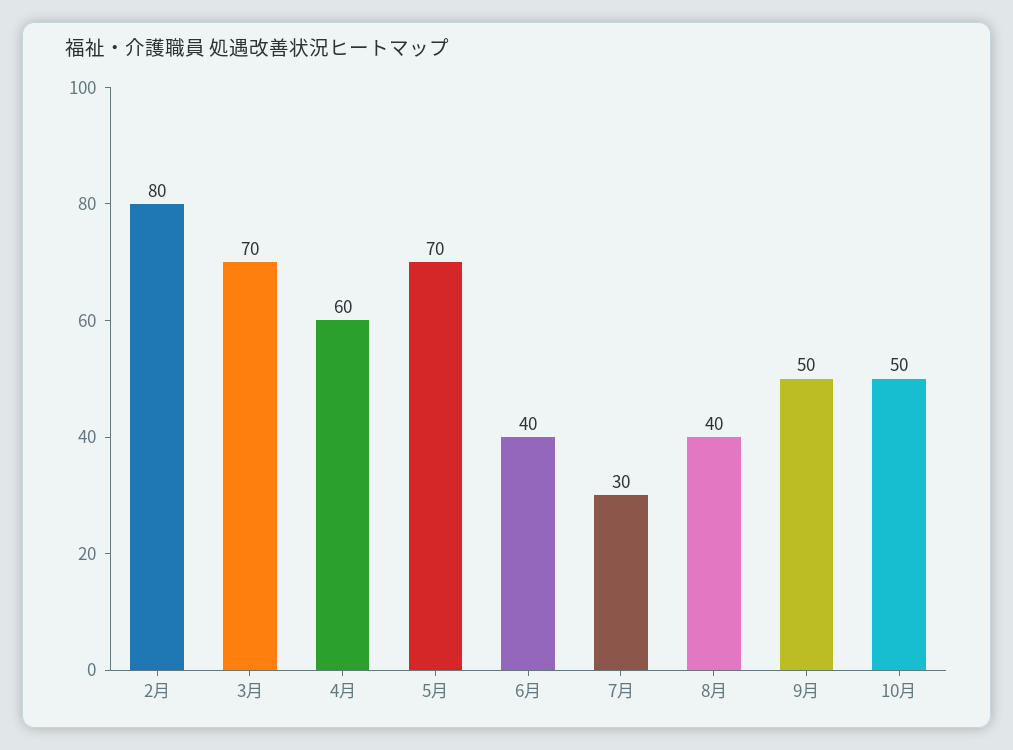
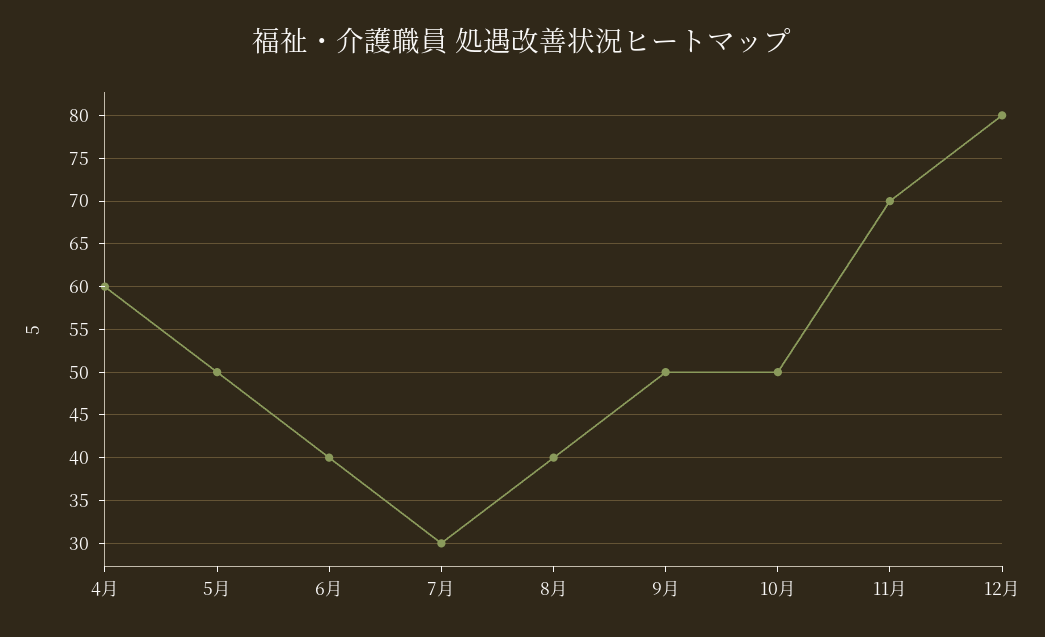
2月: 80 -> none
3月: 70 -> none
5月: 70 -> 50
11月: none -> 70
12月: none -> 80

